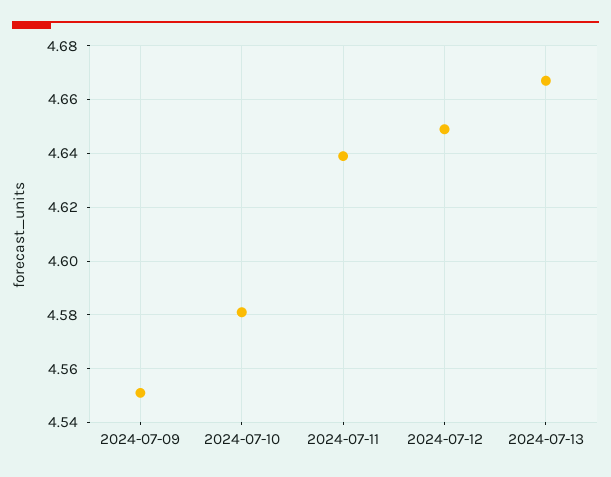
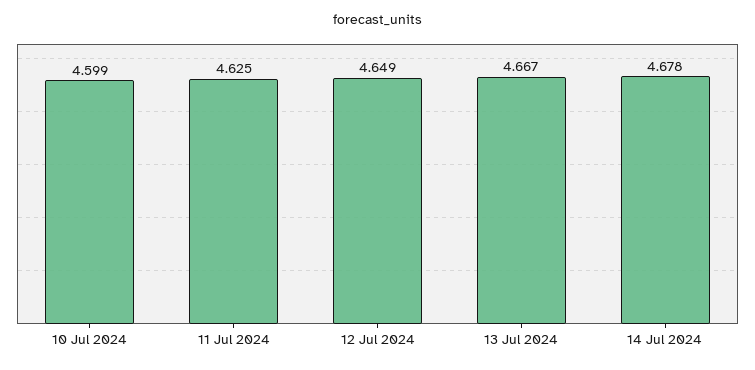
2024-07-09: 4.55 -> none
2024-07-10: 4.58 -> 4.599
2024-07-11: 4.64 -> 4.625
14 Jul 2024: none -> 4.678

